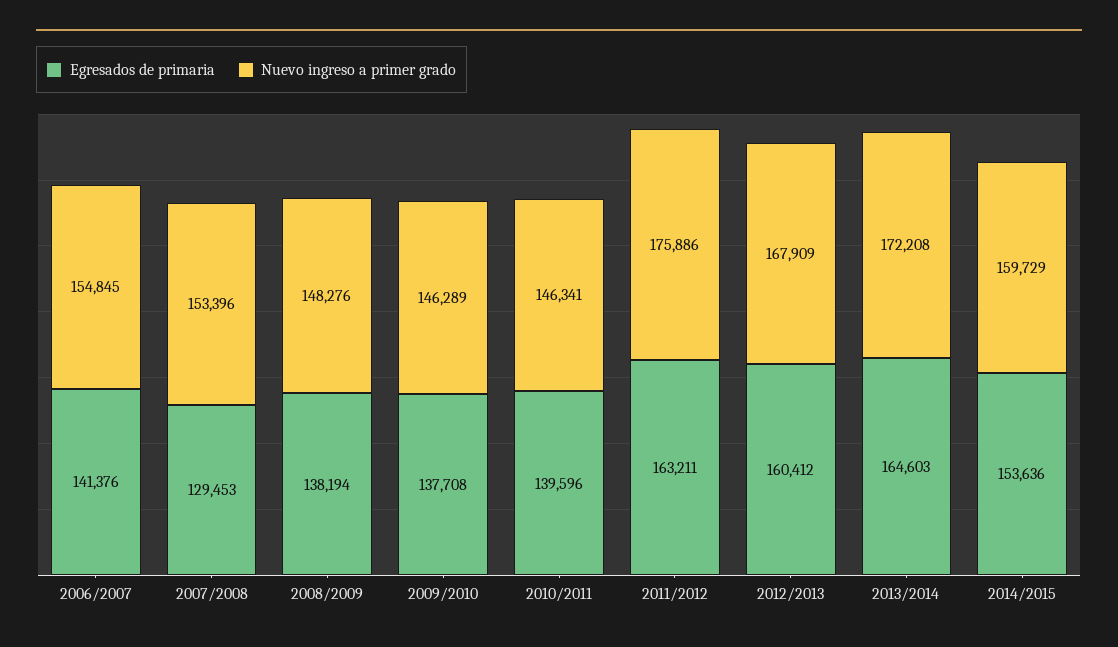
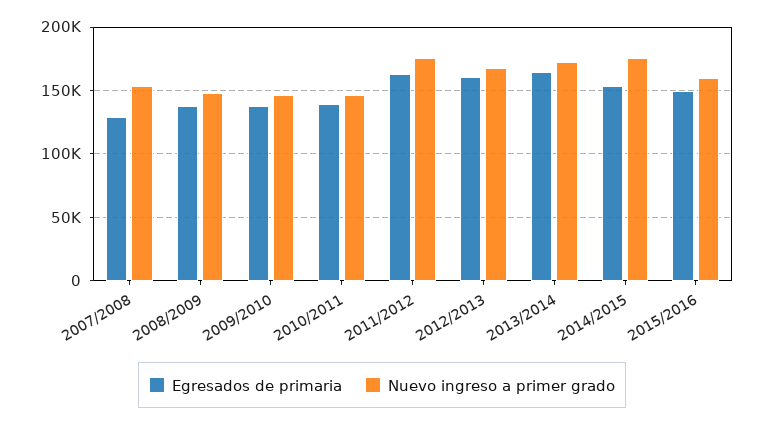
Egresados de primaria, 2006/2007: 141376 -> none
Nuevo ingreso a primer grado, 2006/2007: 154845 -> none
Nuevo ingreso a primer grado, 2014/2015: 159729 -> 175000
Egresados de primaria, 2015/2016: none -> 150000
Nuevo ingreso a primer grado, 2015/2016: none -> 160000

